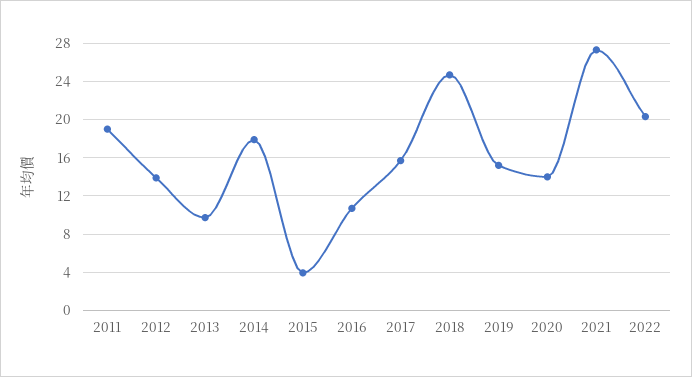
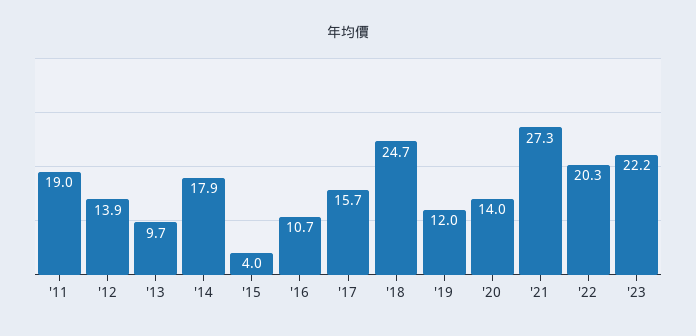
2019: 15 -> 12
'23: none -> 22.2

